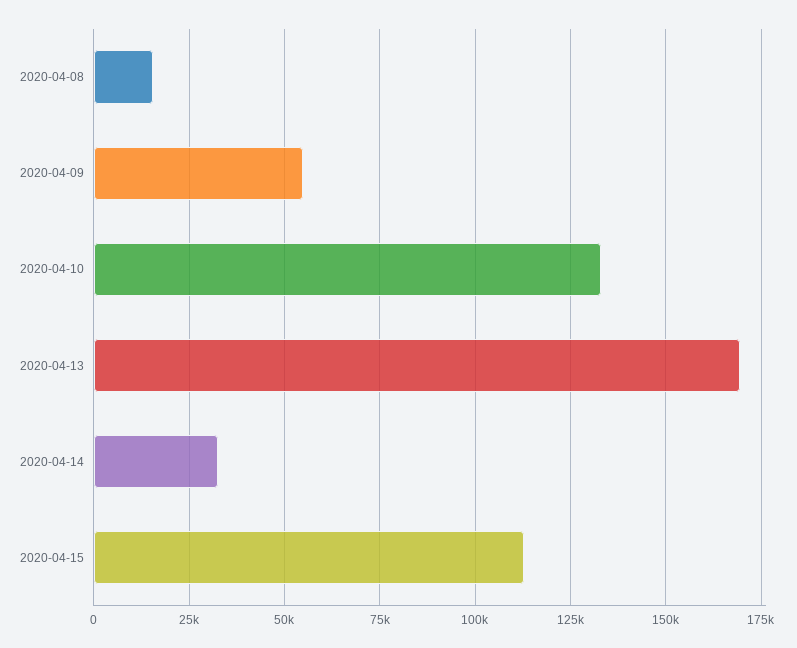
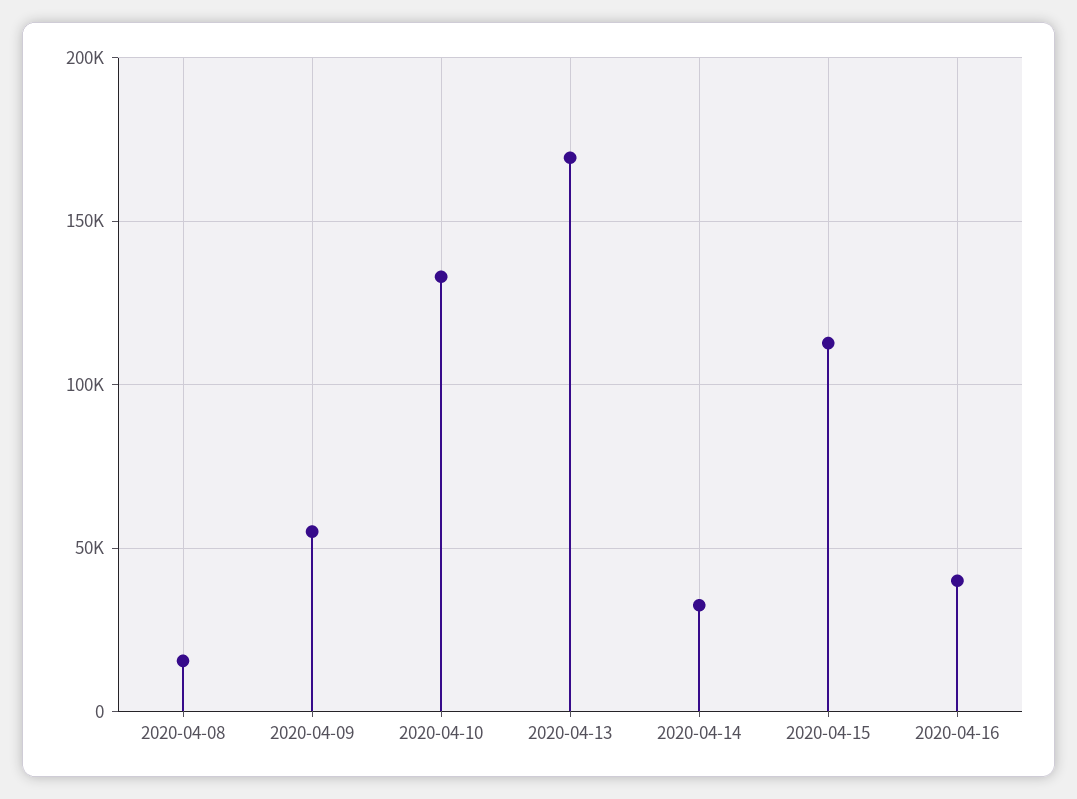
2020-04-16: none -> 40000

